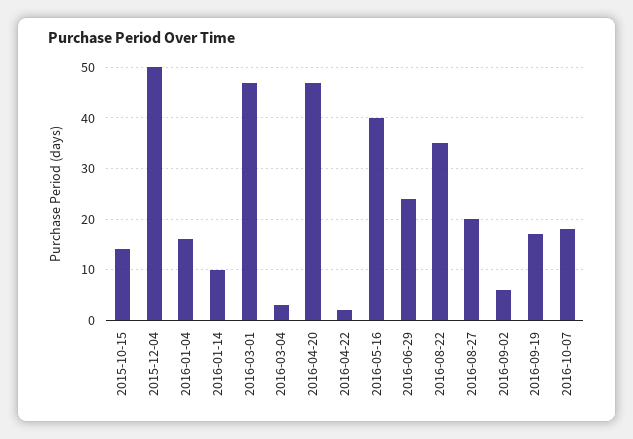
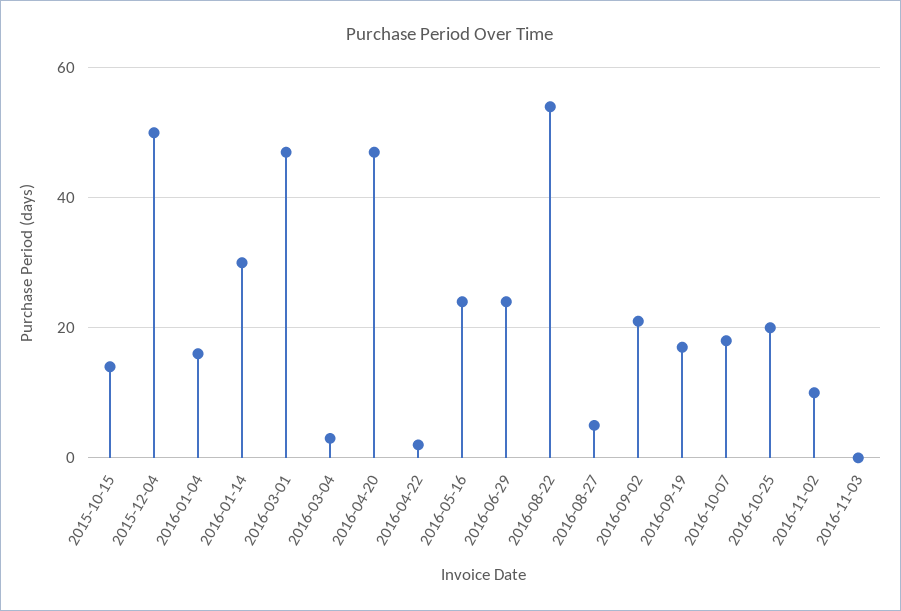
2016-01-14: 10 -> 30
2016-05-16: 40 -> 25
2016-08-22: 35 -> 55
2016-08-27: 20 -> 5
2016-09-02: 5 -> 20
2016-10-25: none -> 20
2016-11-02: none -> 10
2016-11-03: none -> 0

